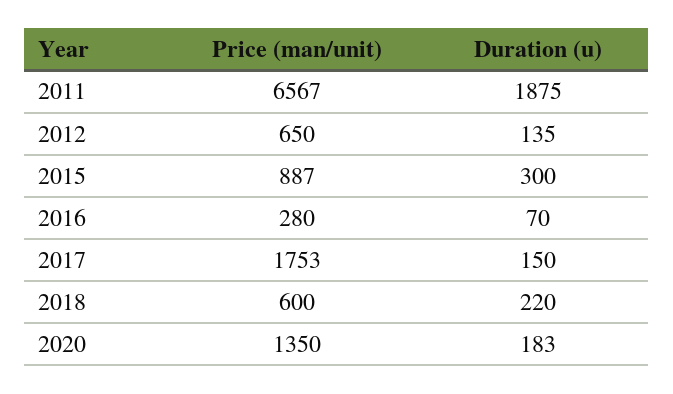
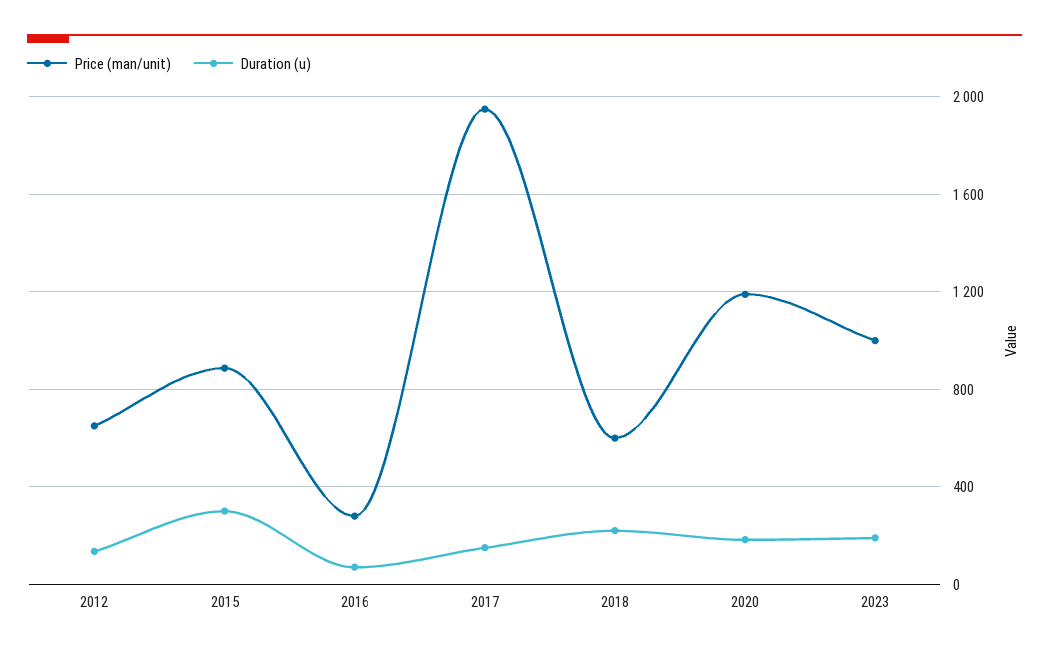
Price (man/unit), 2011: 6567 -> none
Duration (u), 2011: 1875 -> none
Price (man/unit), 2017: 1753 -> 1950
Price (man/unit), 2020: 1350 -> 1200
Price (man/unit), 2023: none -> 1000
Duration (u), 2023: none -> 200

